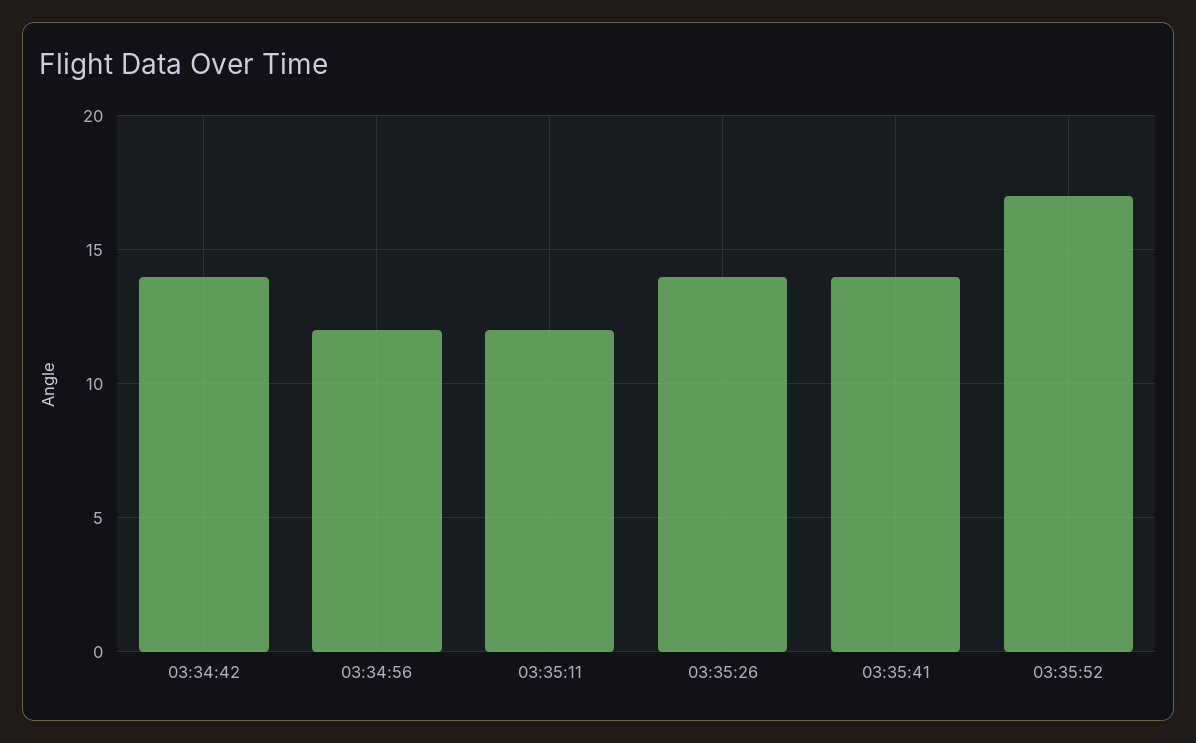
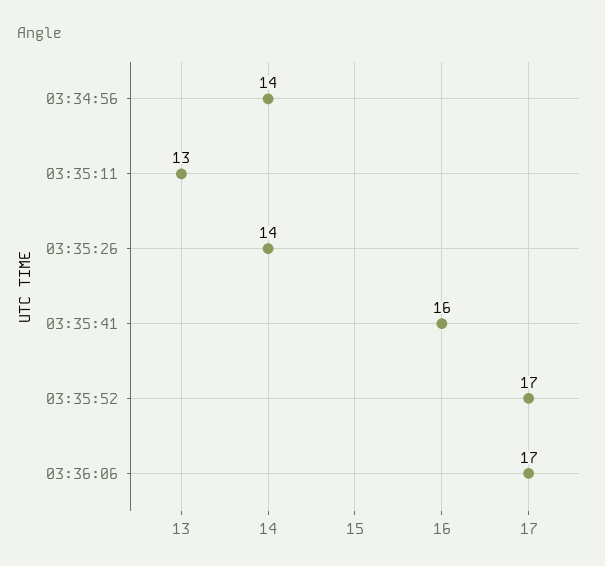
03:34:42: 14 -> none
03:34:56: 12 -> 14
03:35:11: 12 -> 13
03:35:41: 14 -> 16
03:36:06: none -> 17

